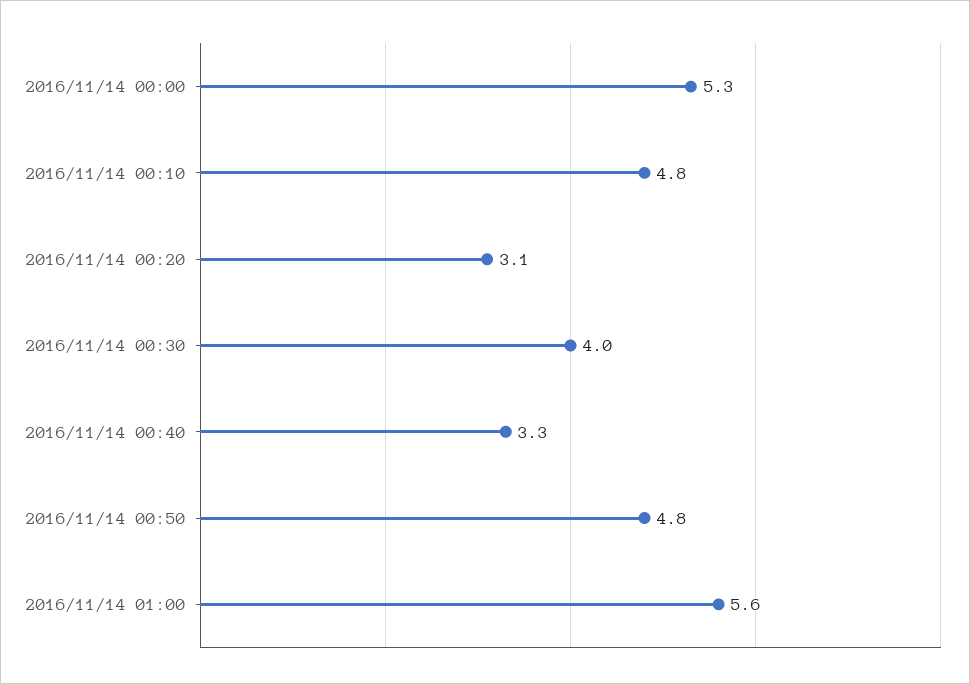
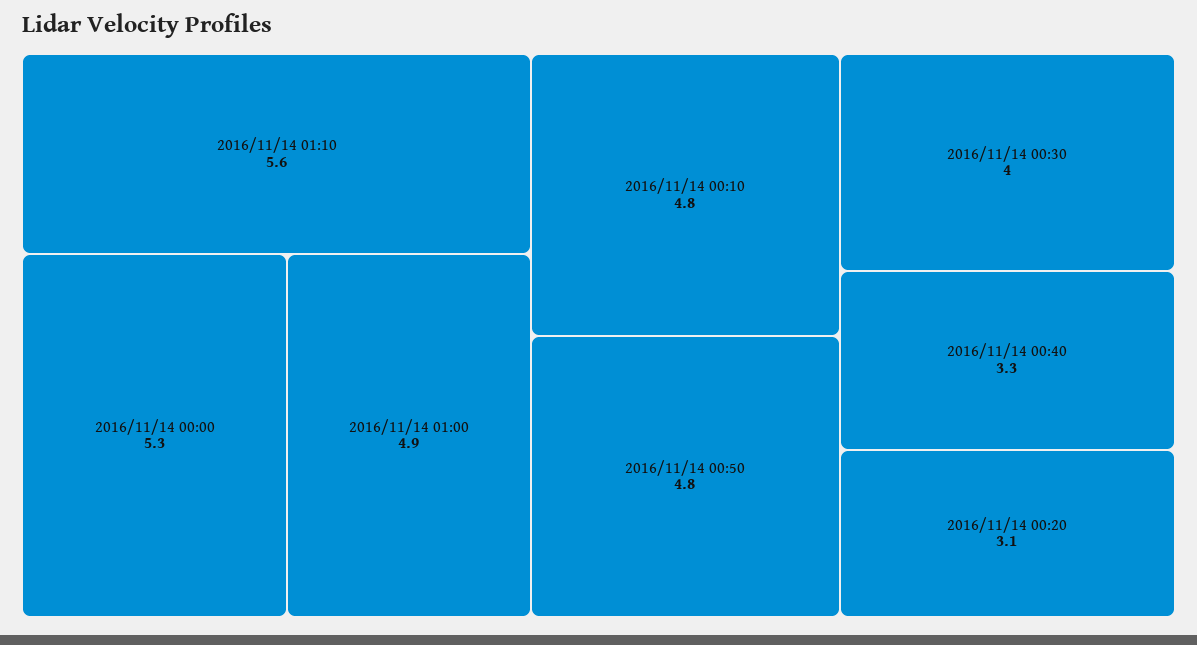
2016/11/14 01:00: 5.6 -> 4.9
2016/11/14 01:10: none -> 5.6

